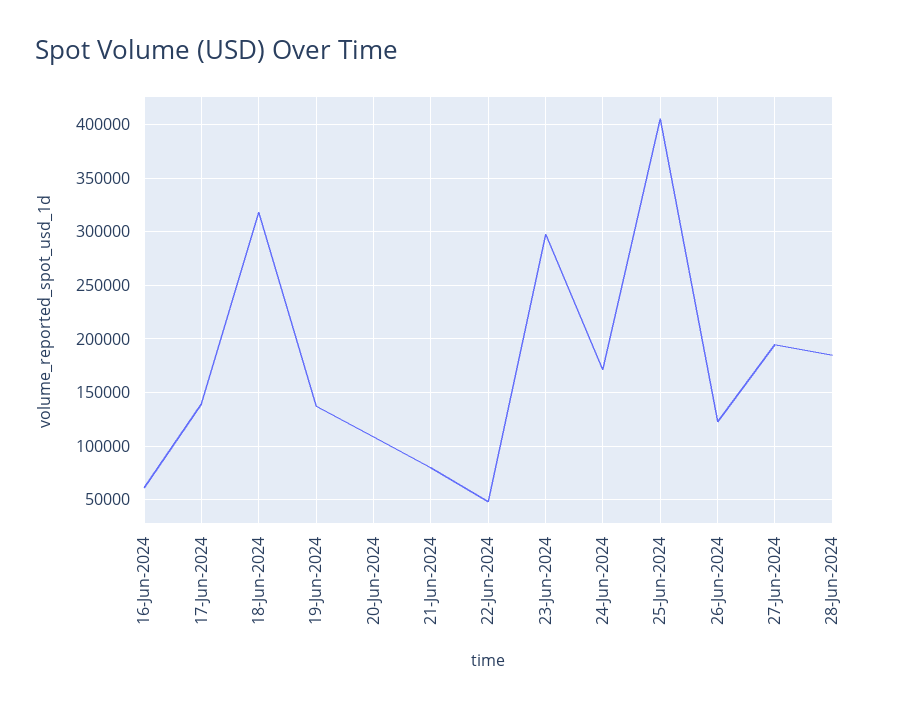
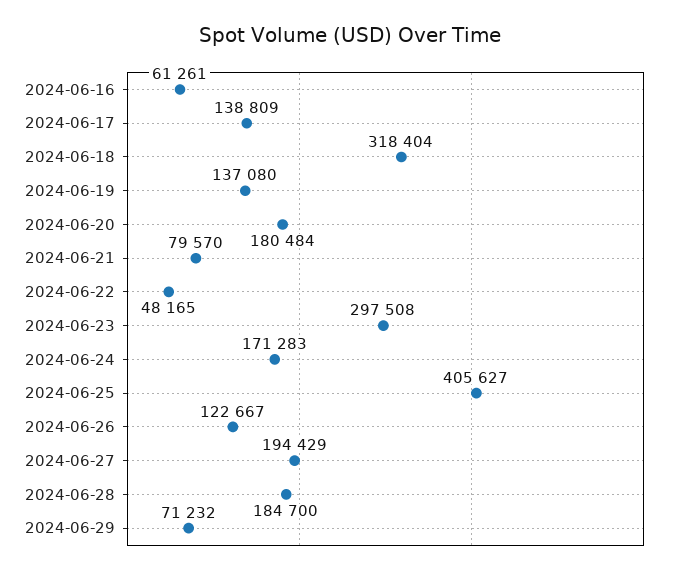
20-Jun-2024: 110000 -> 180484
2024-06-29: none -> 71232

